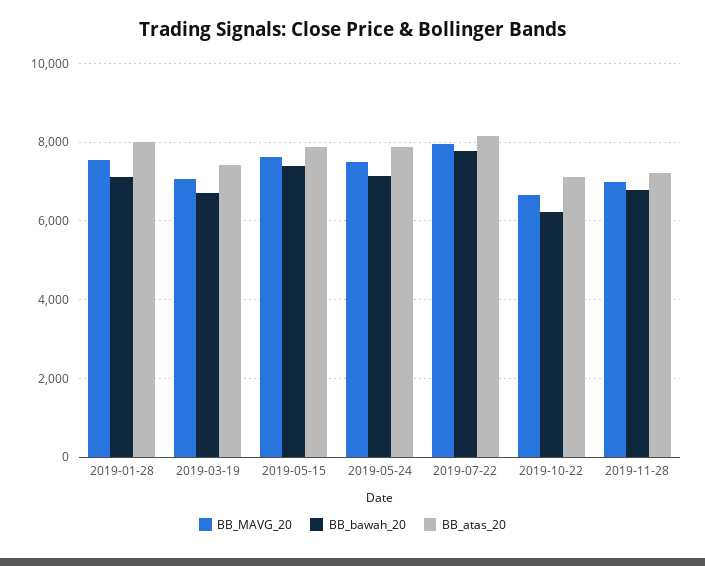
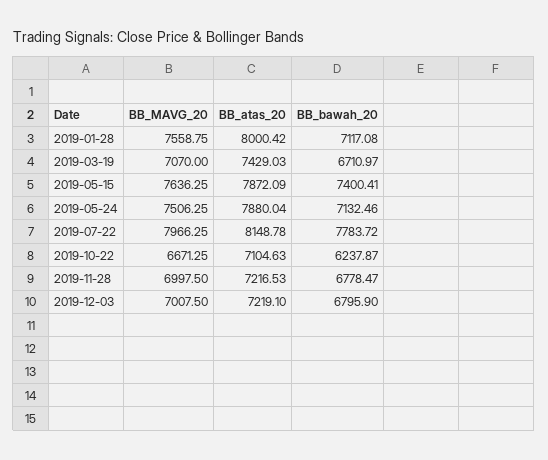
BB_MAVG_20, 2019-12-03: none -> 7007.5
BB_atas_20, 2019-12-03: none -> 7219.1
BB_bawah_20, 2019-12-03: none -> 6795.9

